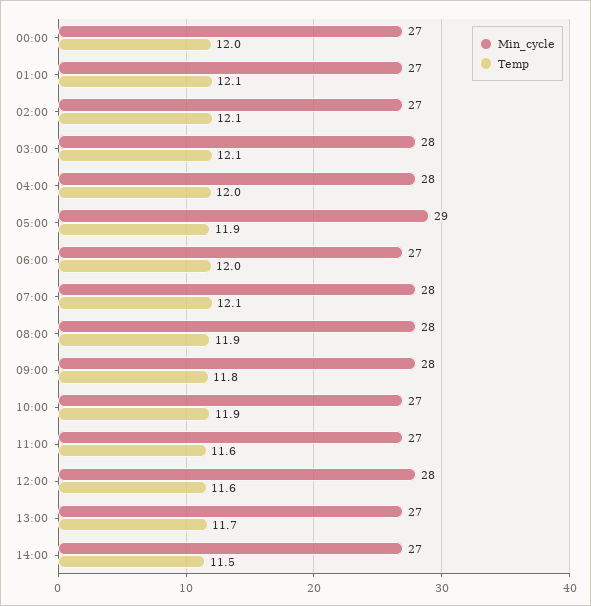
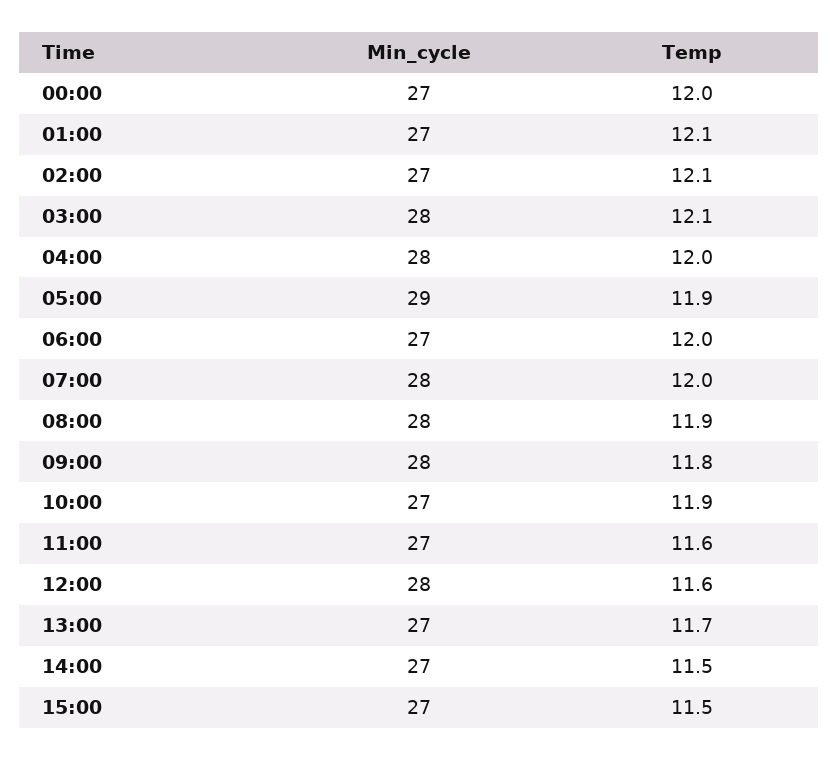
Temp, 07:00: 12.1 -> 12
Min_cycle, 15:00: none -> 27
Temp, 15:00: none -> 11.5

